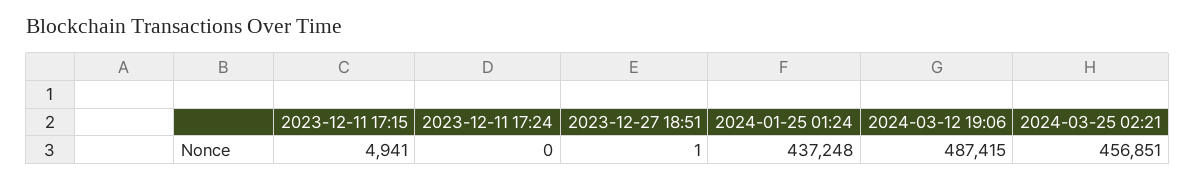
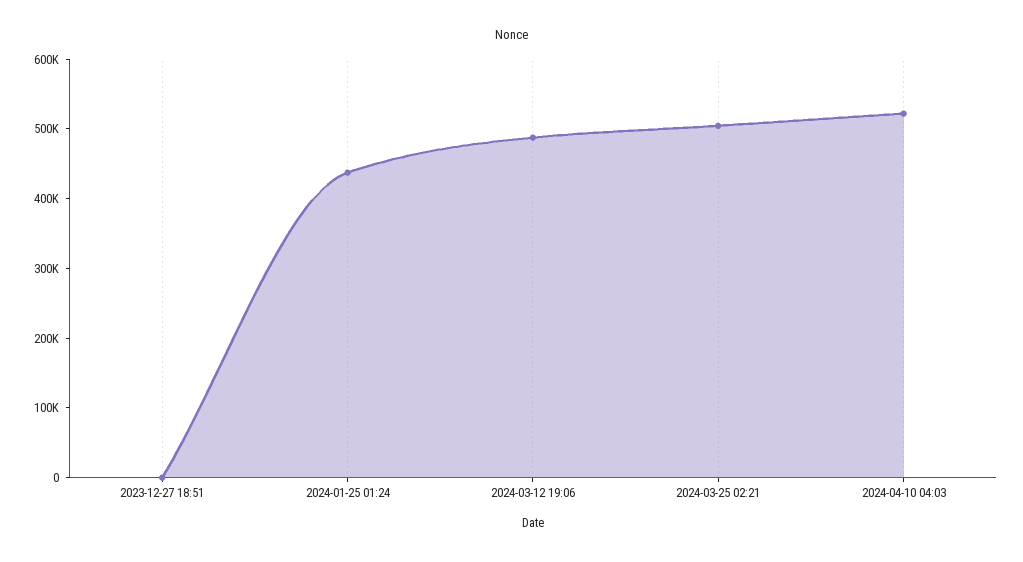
2023-12-11 17:15: 4941 -> none
2023-12-11 17:24: 0 -> none
2024-03-25 02:21: 456851 -> 500000
2024-04-10 04:03: none -> 520000

